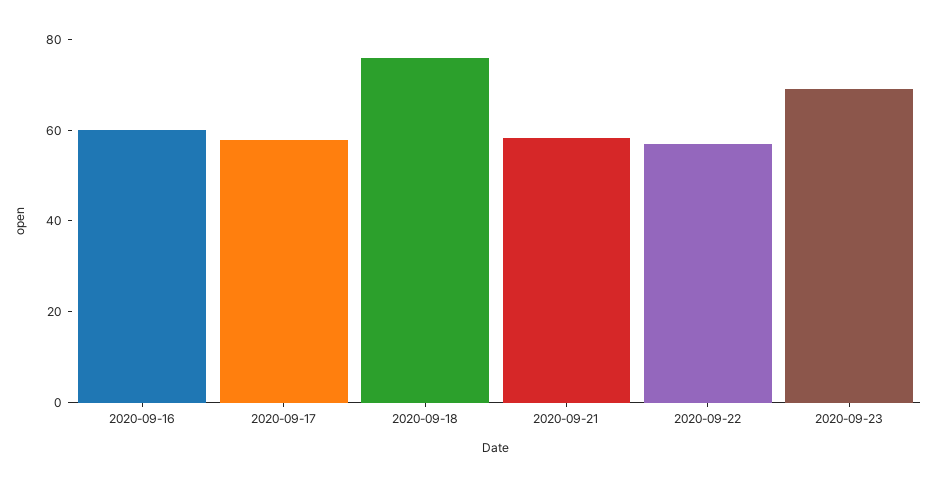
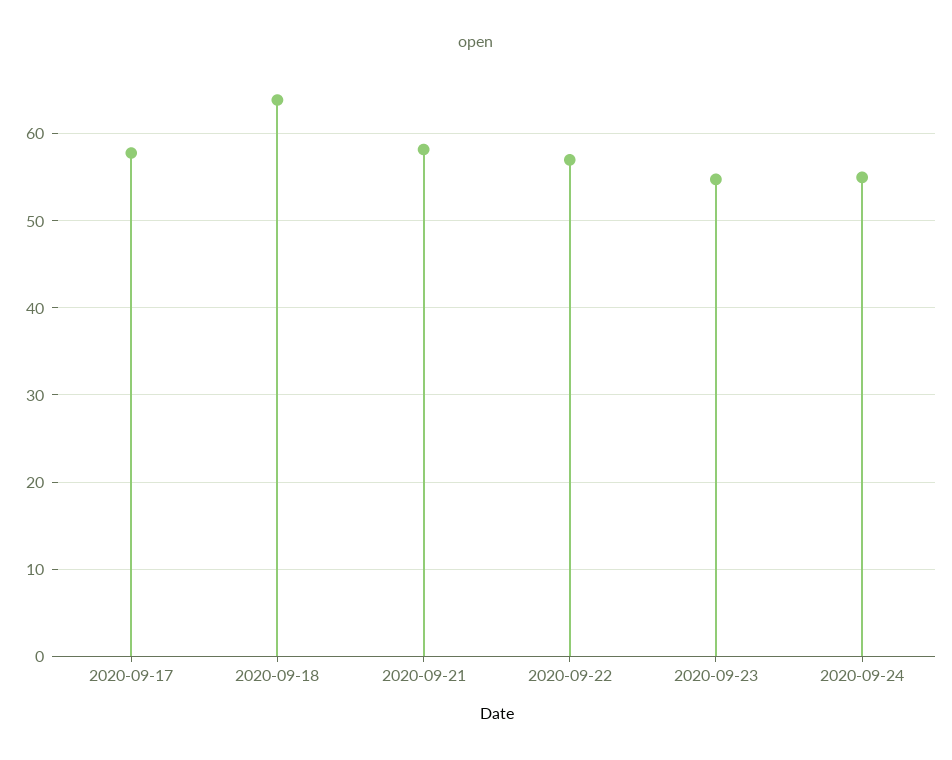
2020-09-16: 60 -> none
2020-09-18: 75 -> 64
2020-09-23: 70 -> 55
2020-09-24: none -> 55

